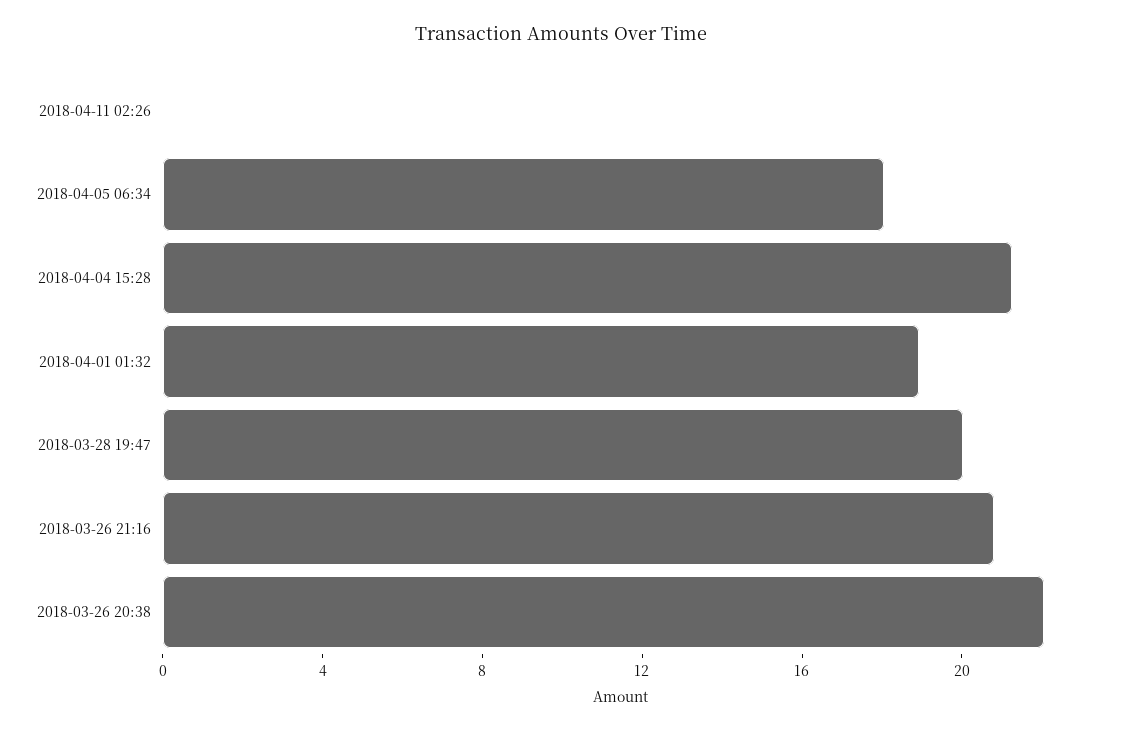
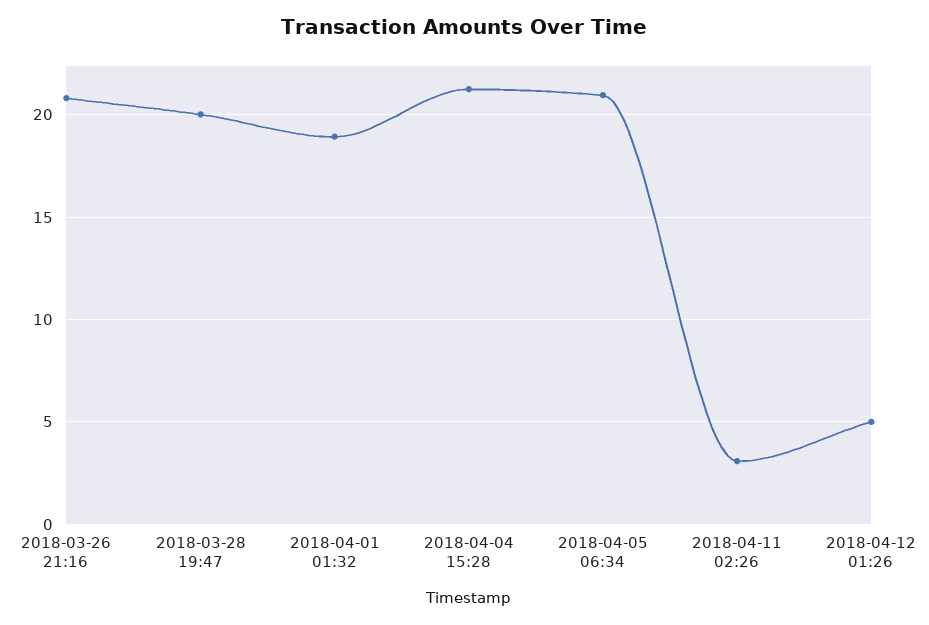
2018-04-11 02:26: 0 -> 3
2018-04-05 06:34: 18 -> 21
2018-03-26 20:38: 22 -> none
2018-04-12 01:26: none -> 5

